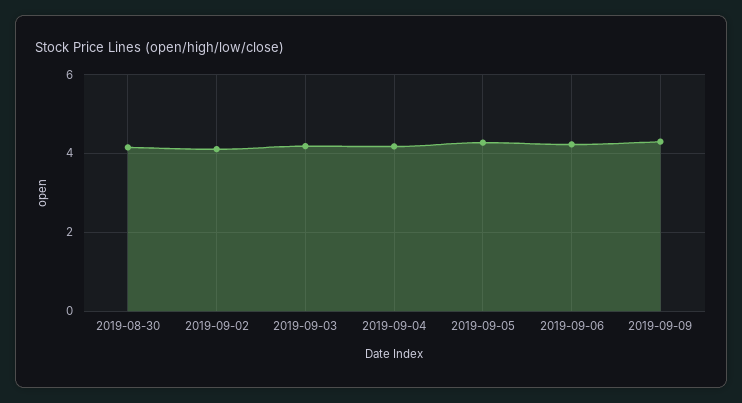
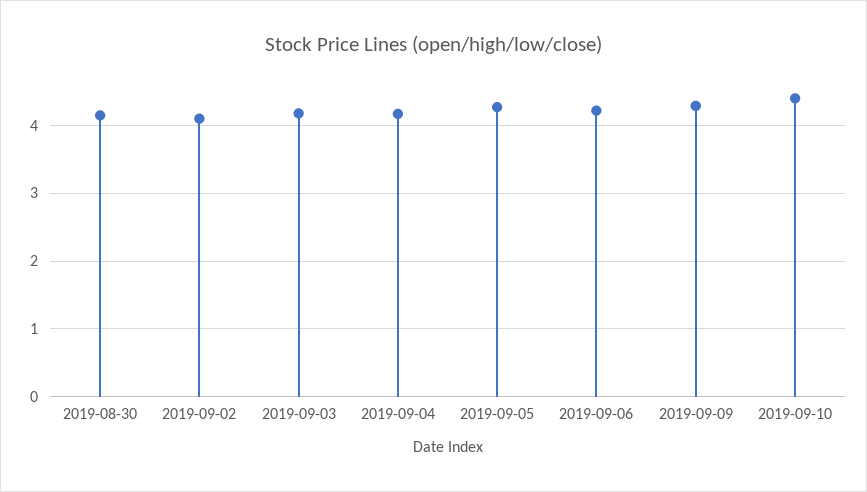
2019-09-10: none -> 4.4

